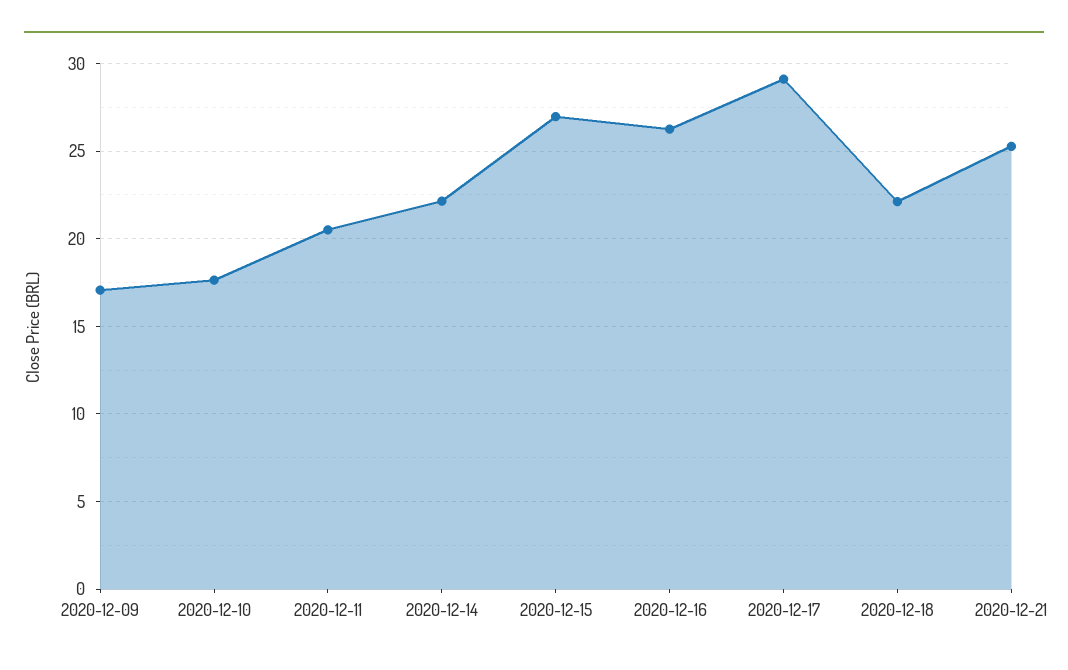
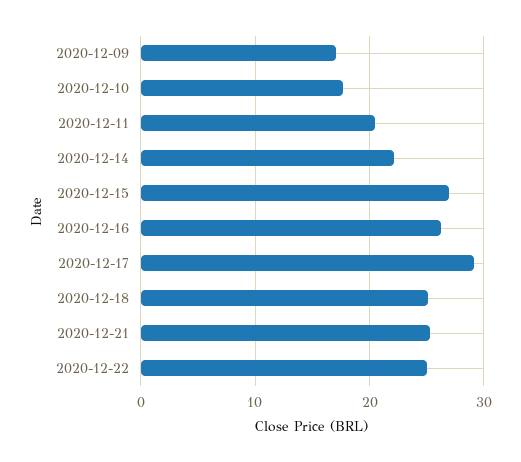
2020-12-18: 22 -> 25
2020-12-22: none -> 25

